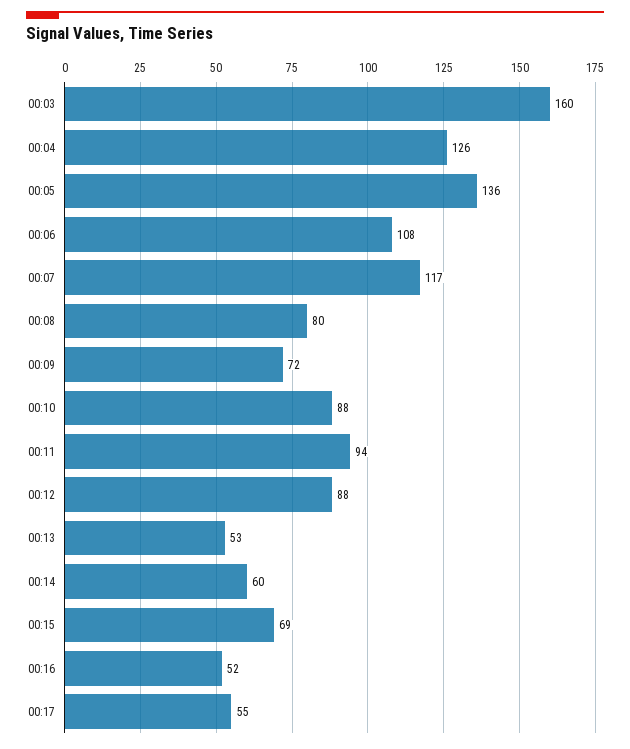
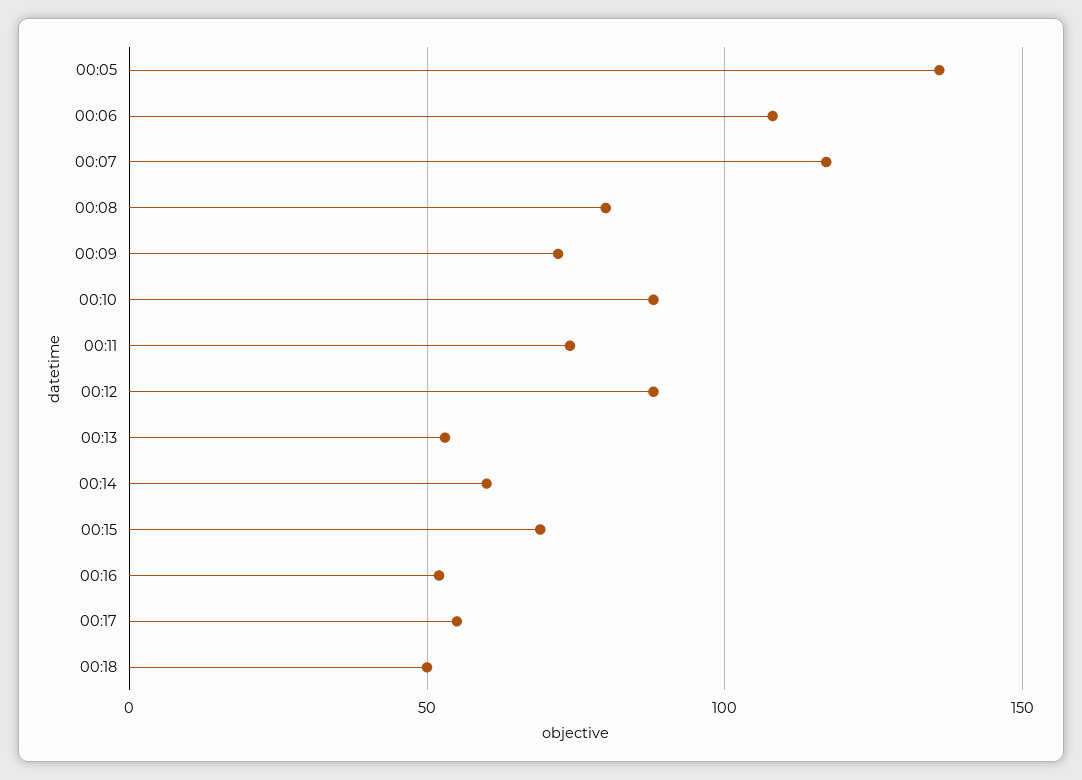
00:03: 160 -> none
00:04: 126 -> none
00:11: 94 -> 75
00:18: none -> 50

